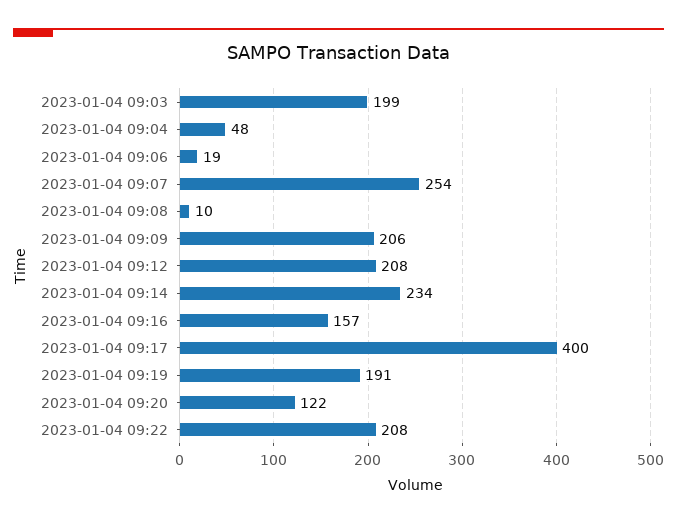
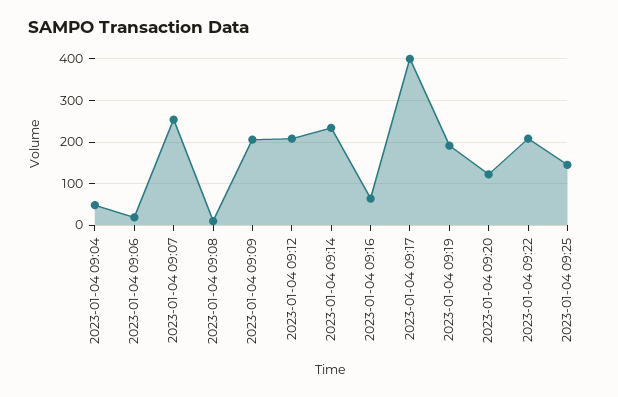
2023-01-04 09:03: 199 -> none
2023-01-04 09:16: 157 -> 60
2023-01-04 09:25: none -> 140

